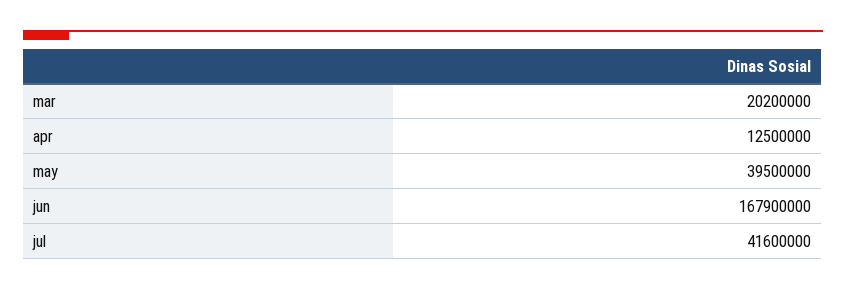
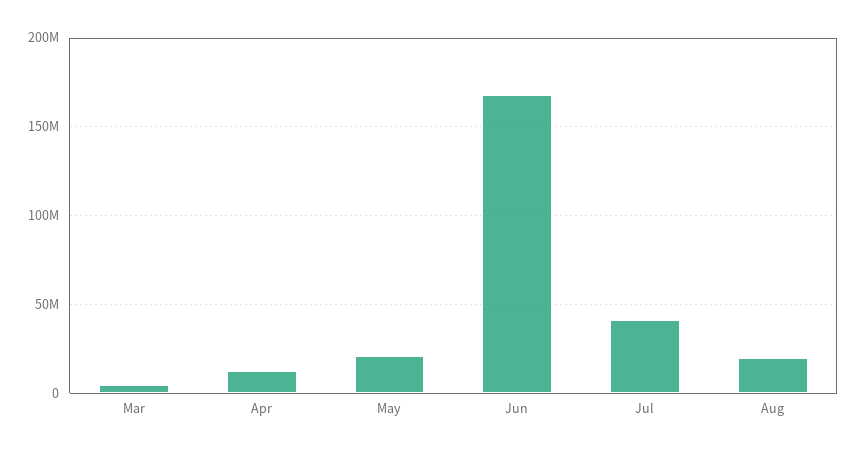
mar: 20200000 -> 5000000
may: 39500000 -> 20000000
Aug: none -> 20000000

